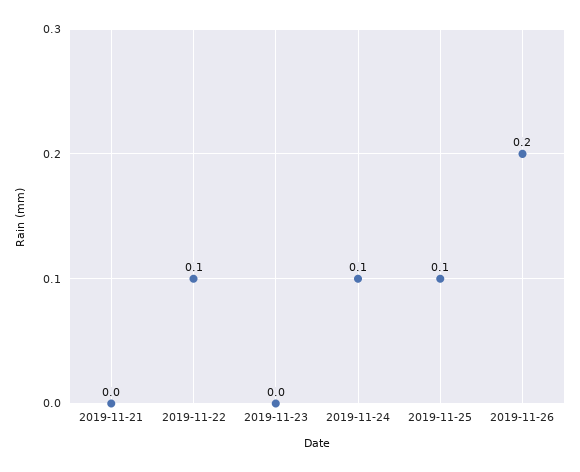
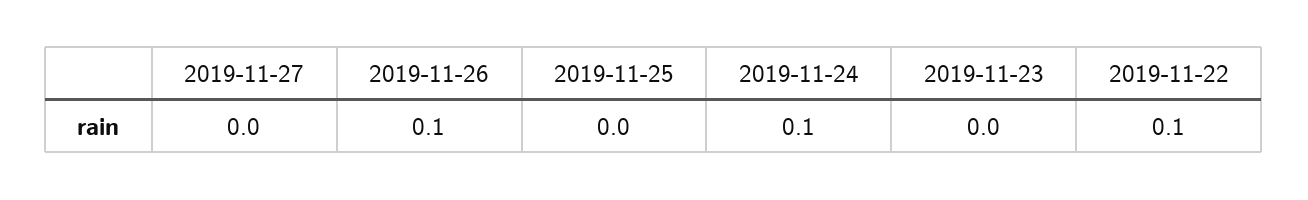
2019-11-21: 0 -> none
2019-11-25: 0.1 -> 0
2019-11-26: 0.2 -> 0.1
2019-11-27: none -> 0

